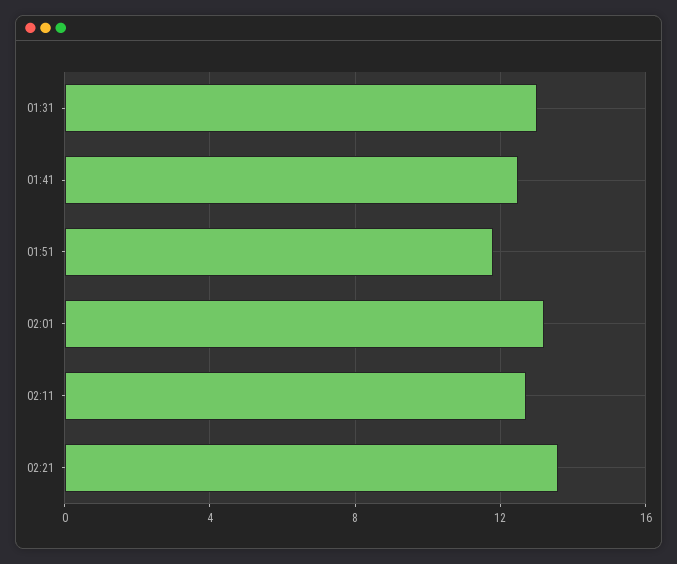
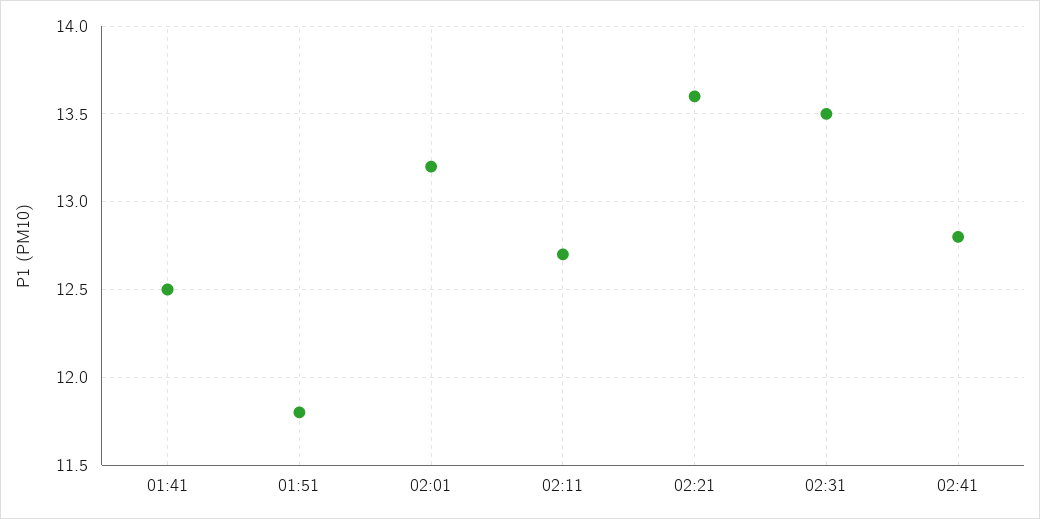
01:31: 13 -> none
02:31: none -> 13.5
02:41: none -> 12.8

